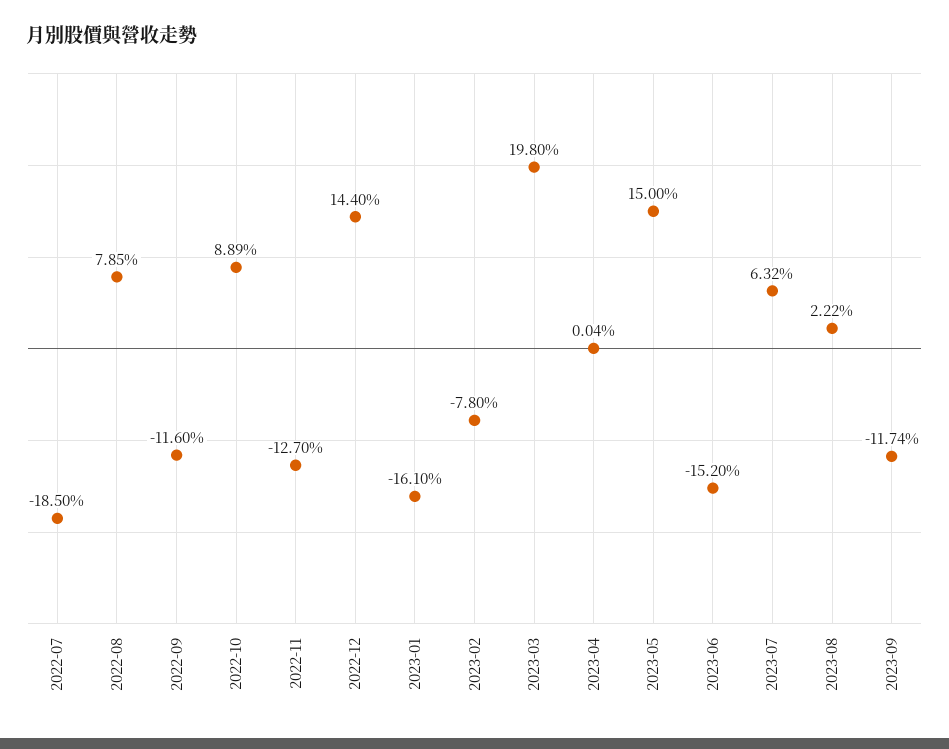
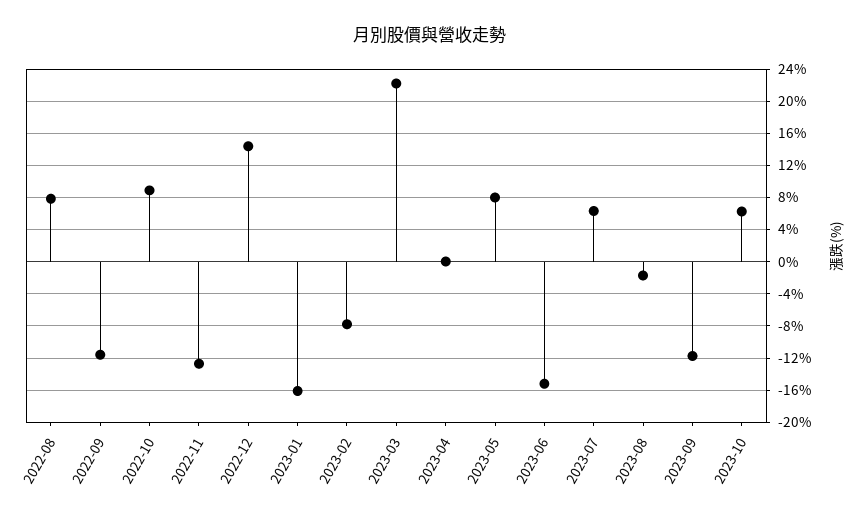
2022-07: -18.5 -> none
2023-03: 19.8 -> 22
2023-05: 15 -> 8
2023-08: 2.22 -> -2
2023-10: none -> 6

